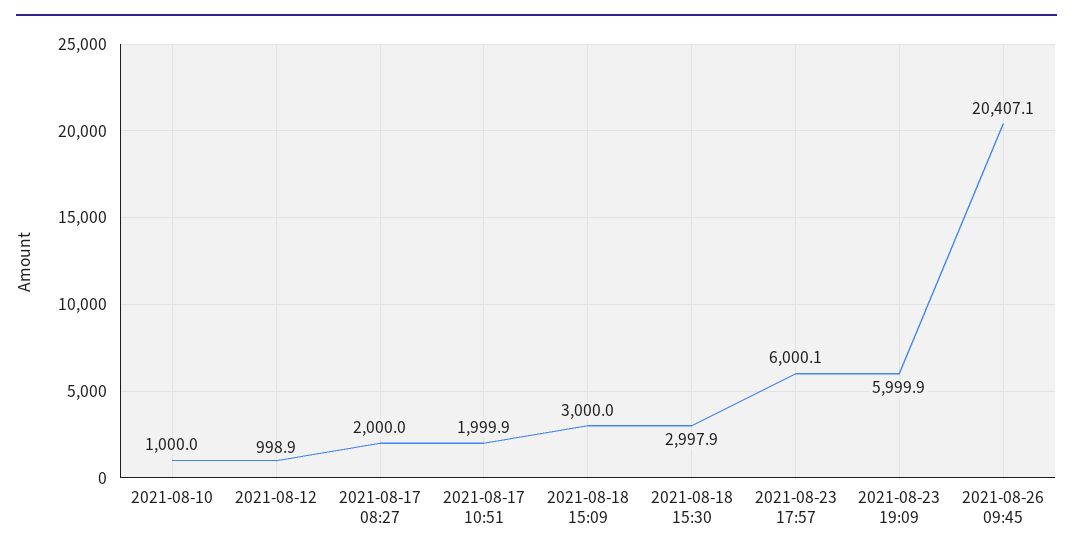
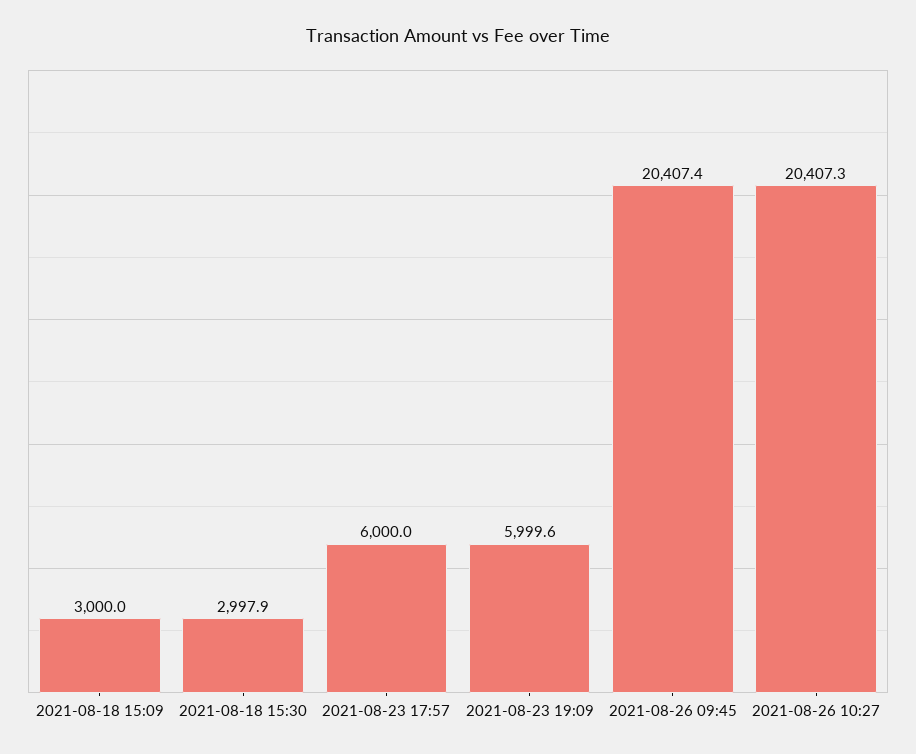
2021-08-10: 1000 -> none
2021-08-12: 998.9 -> none
2021-08-17 08:27: 2000 -> none
2021-08-17 10:51: 1999.9 -> none
2021-08-23 17:57: 6000.1 -> 6000
2021-08-23 19:09: 5999.9 -> 5999.6
2021-08-26 09:45: 20407.1 -> 20407.4
2021-08-26 10:27: none -> 20407.3

